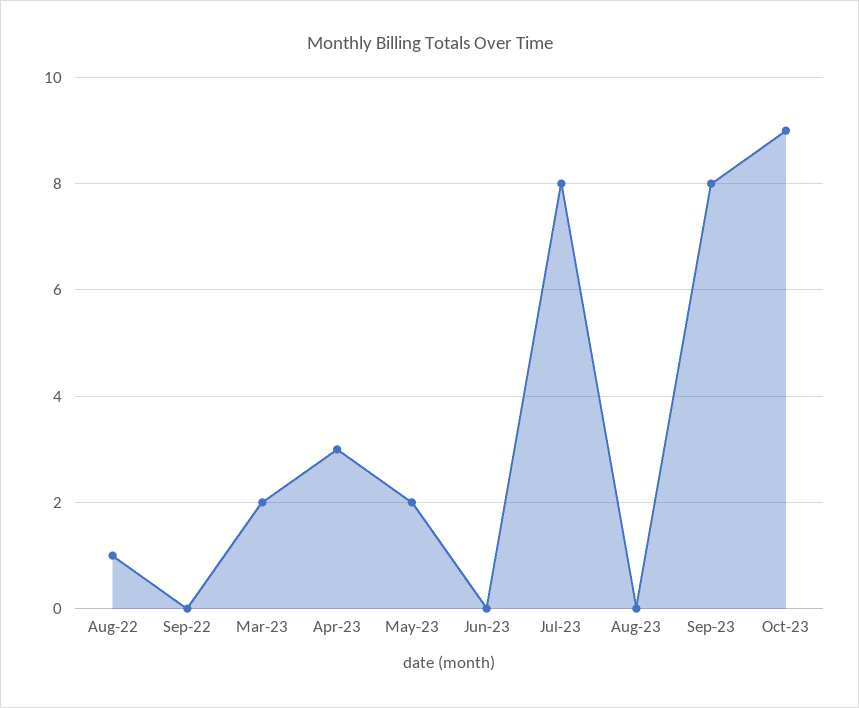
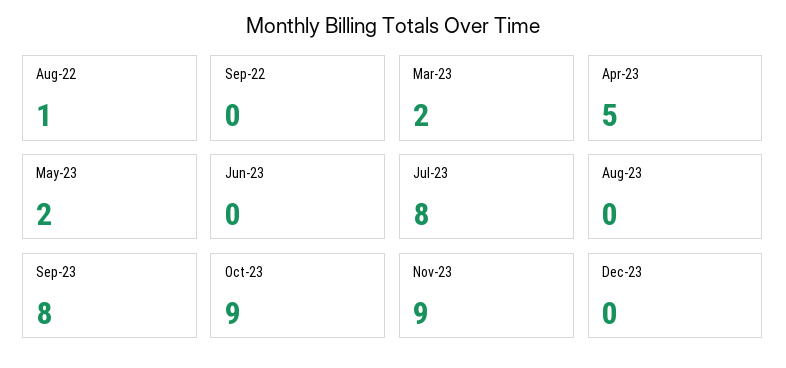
Apr-23: 3 -> 5
Nov-23: none -> 9
Dec-23: none -> 0

